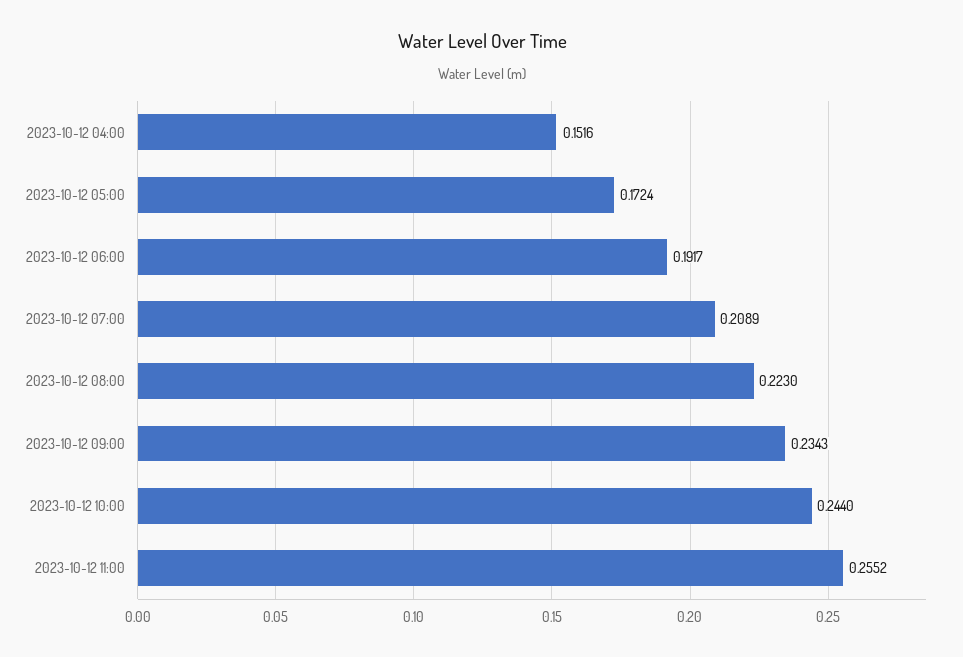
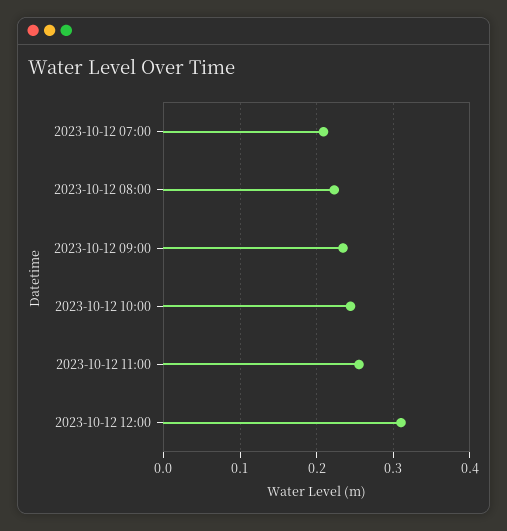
2023-10-12 04:00: 0.1516 -> none
2023-10-12 05:00: 0.1724 -> none
2023-10-12 06:00: 0.1917 -> none
2023-10-12 12:00: none -> 0.31

